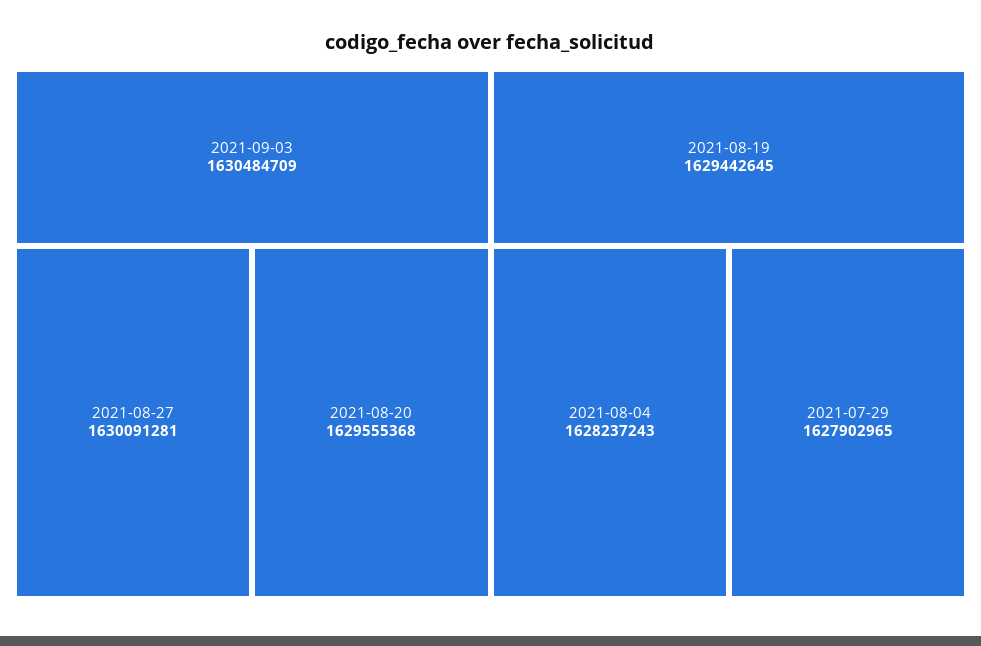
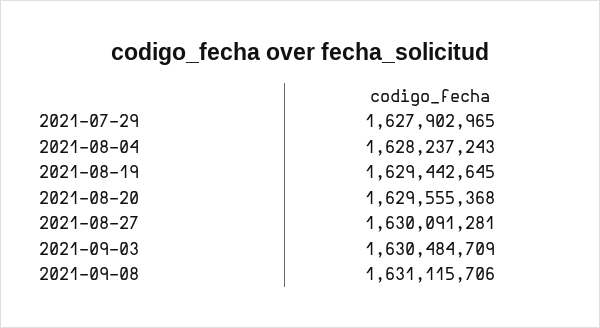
2021-09-08: none -> 1631115706

